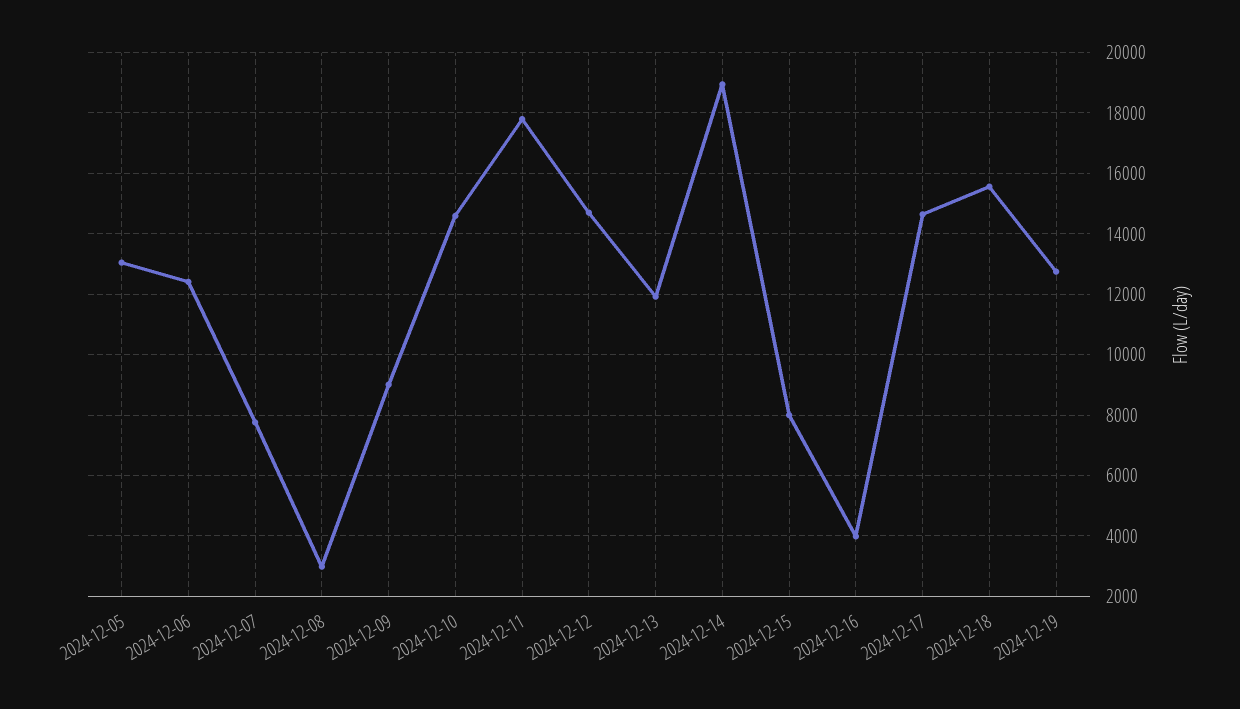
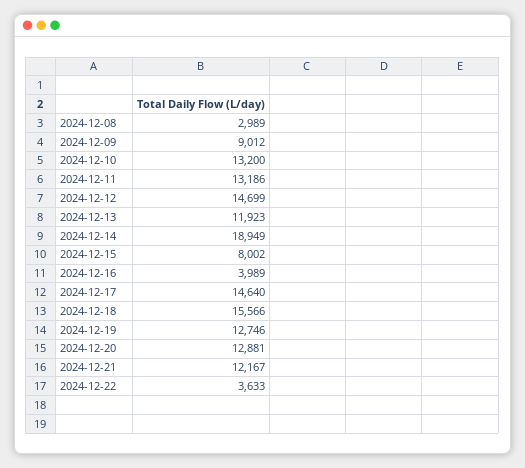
2024-12-05: 13000 -> none
2024-12-06: 12400 -> none
2024-12-07: 7800 -> none
2024-12-10: 14600 -> 13200
2024-12-11: 17800 -> 13186
2024-12-20: none -> 12881
2024-12-21: none -> 12167
2024-12-22: none -> 3633

